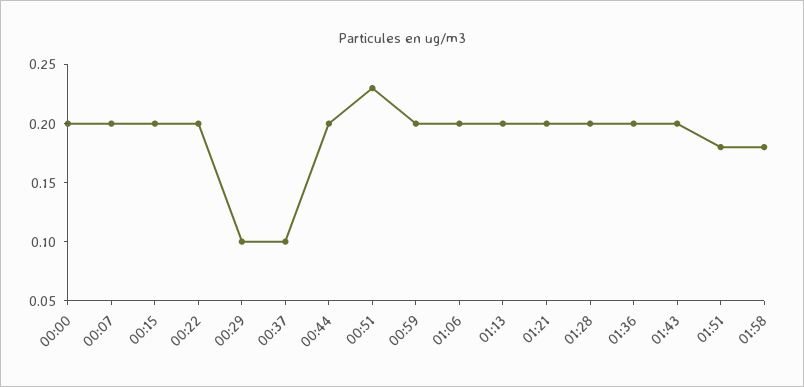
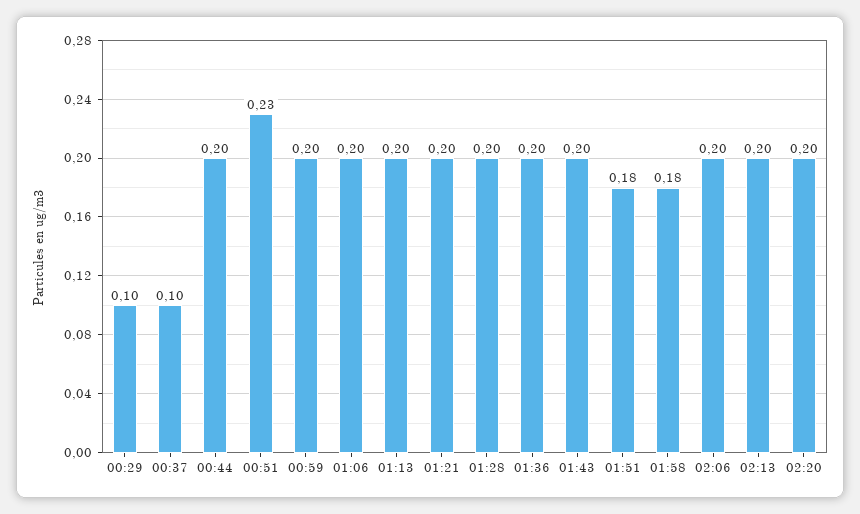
00:00: 0.2 -> none
00:07: 0.2 -> none
00:15: 0.2 -> none
00:22: 0.2 -> none
02:06: none -> 0.2
02:13: none -> 0.2
02:20: none -> 0.2

